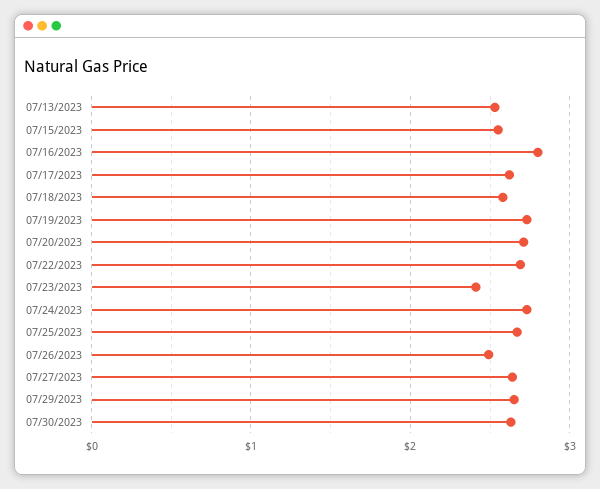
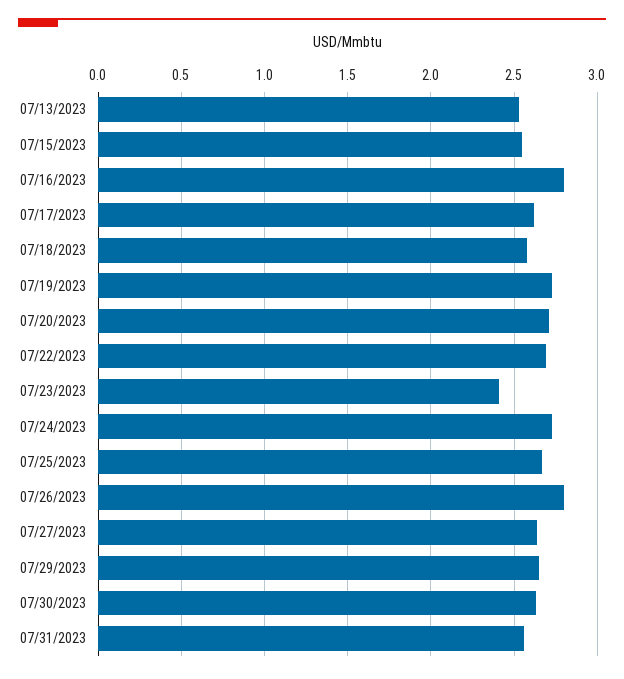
07/26/2023: 2.5 -> 2.8
07/31/2023: none -> 2.55

